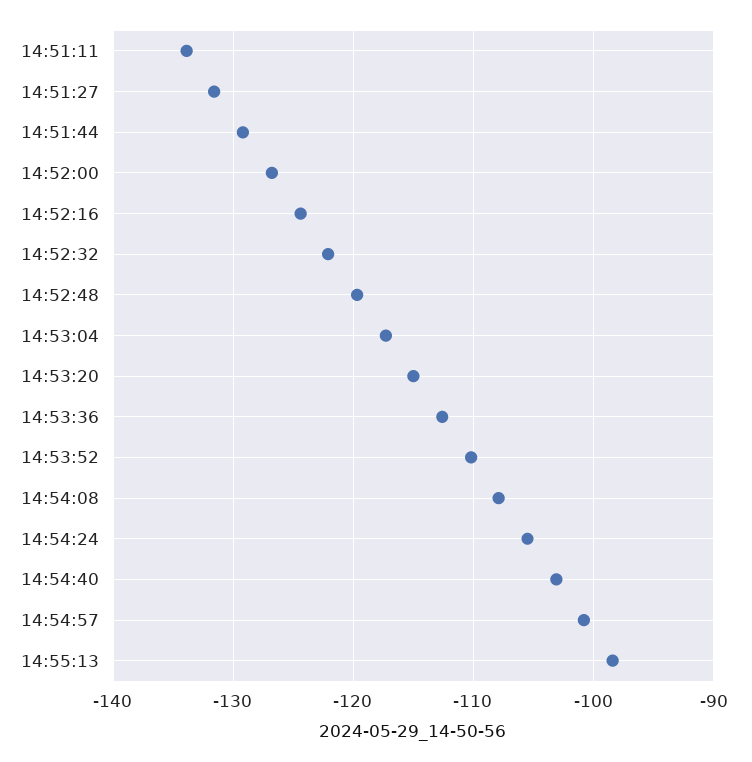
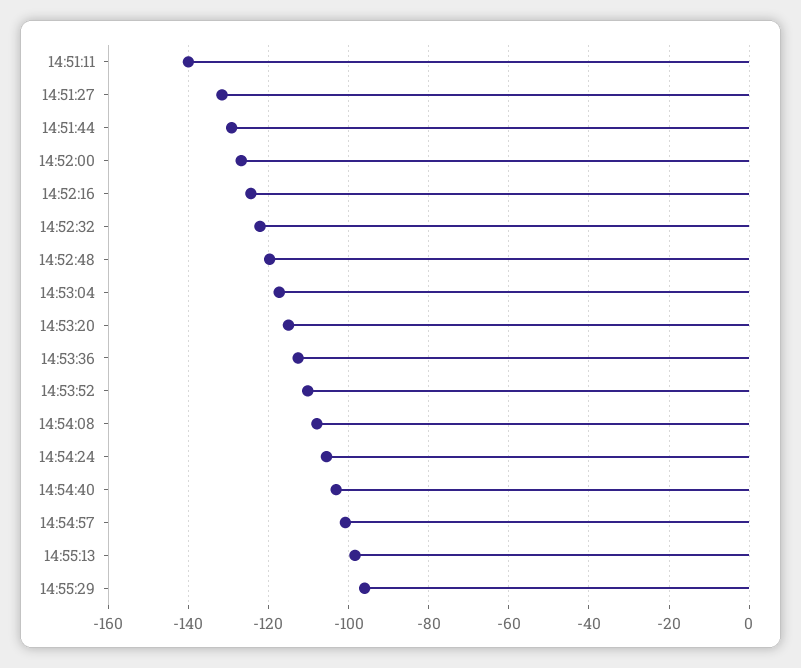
14:51:11: -134 -> -140
14:55:29: none -> -96

